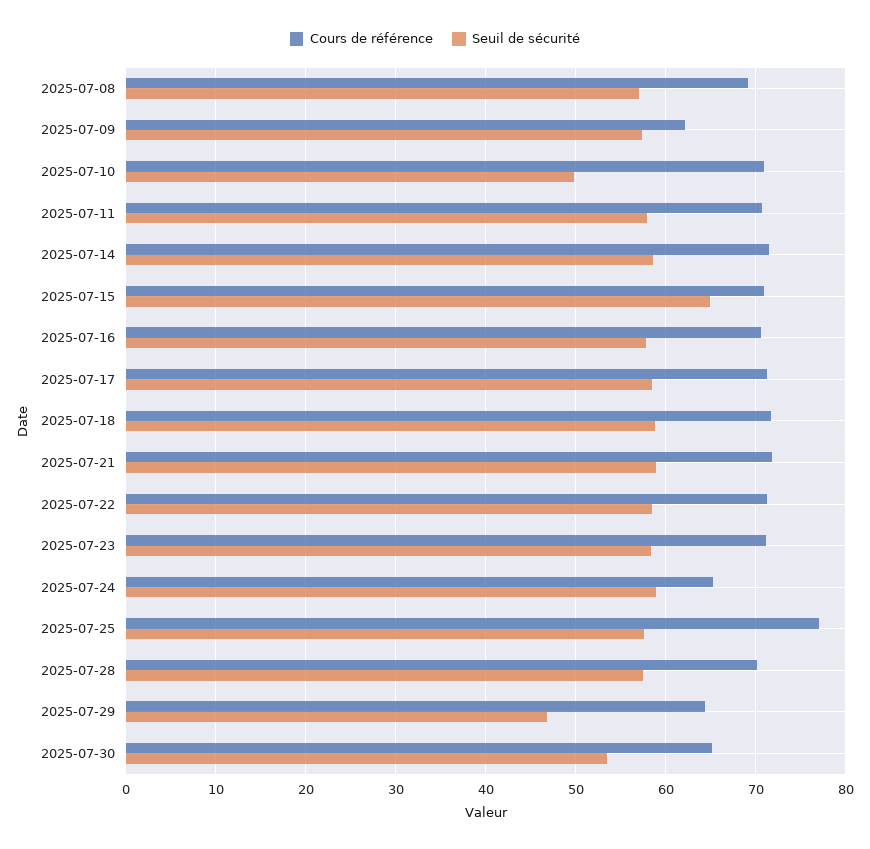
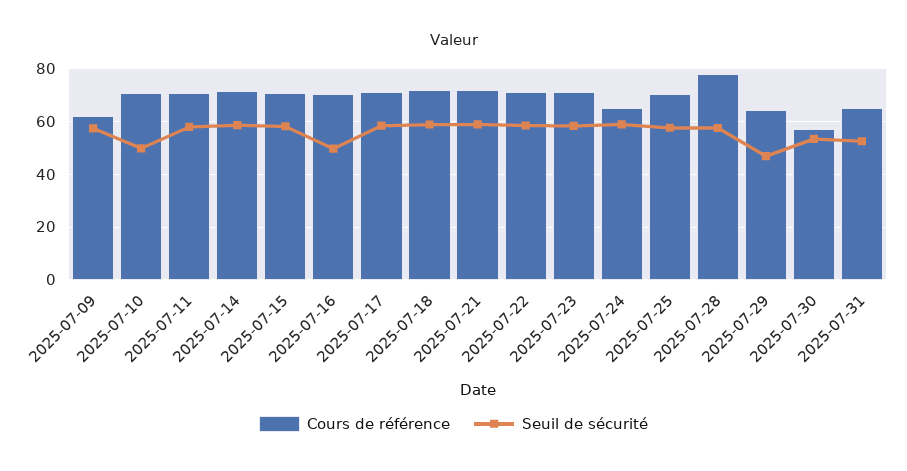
Cours de référence, 2025-07-08: 69 -> none
Seuil de sécurité, 2025-07-08: 57 -> none
Seuil de sécurité, 2025-07-15: 65 -> 57.5
Seuil de sécurité, 2025-07-16: 58 -> 50
Cours de référence, 2025-07-25: 77 -> 70
Cours de référence, 2025-07-28: 70 -> 77.5
Cours de référence, 2025-07-30: 65 -> 57.5
Cours de référence, 2025-07-31: none -> 65
Seuil de sécurité, 2025-07-31: none -> 52.5

